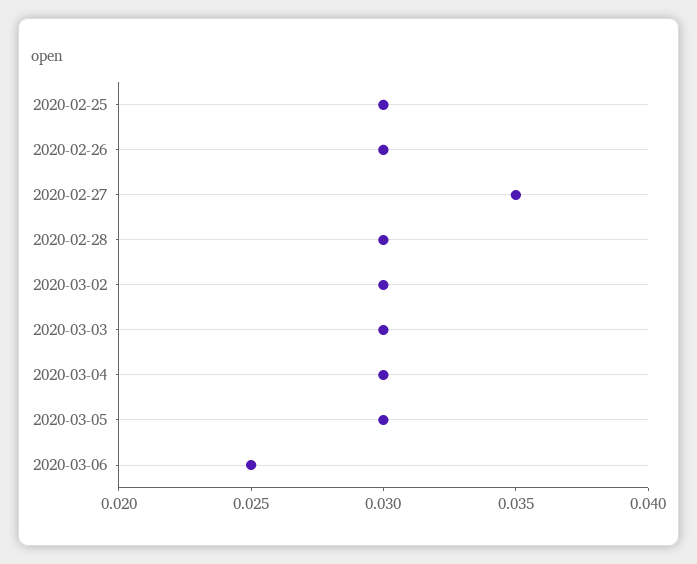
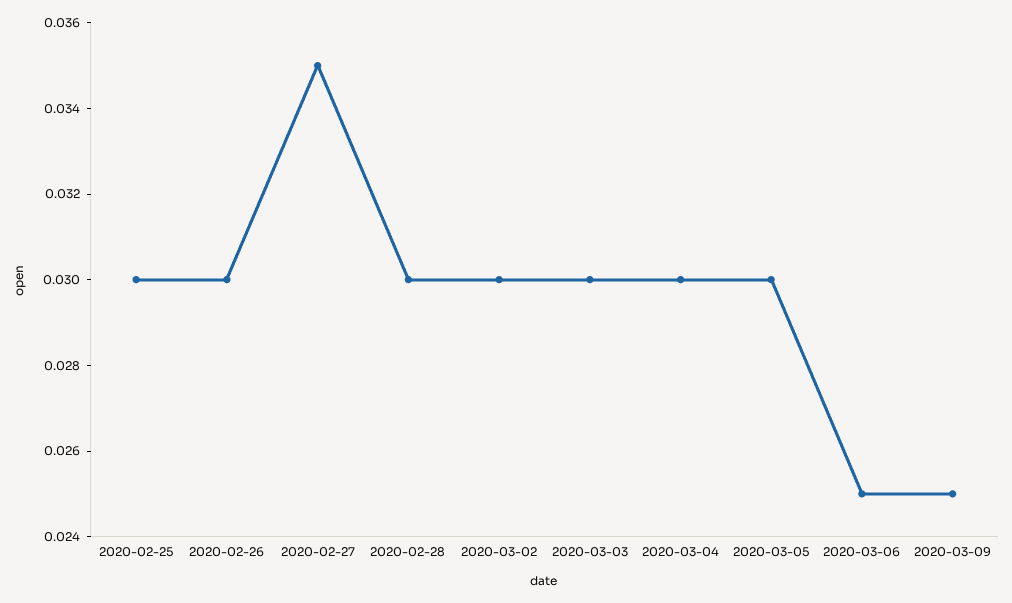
2020-03-09: none -> 0.025

